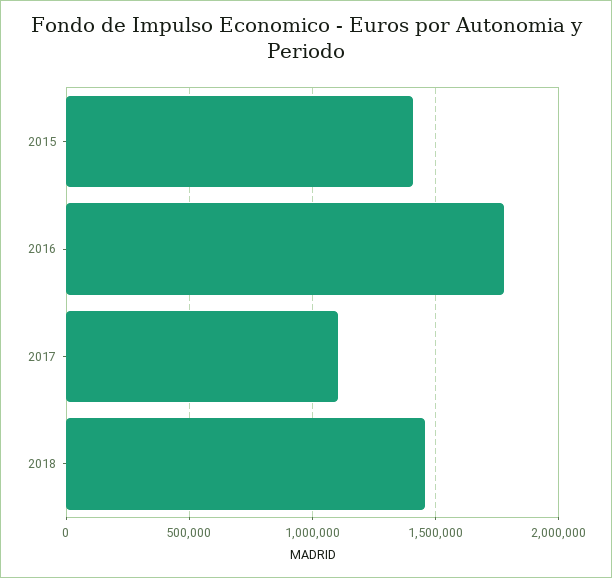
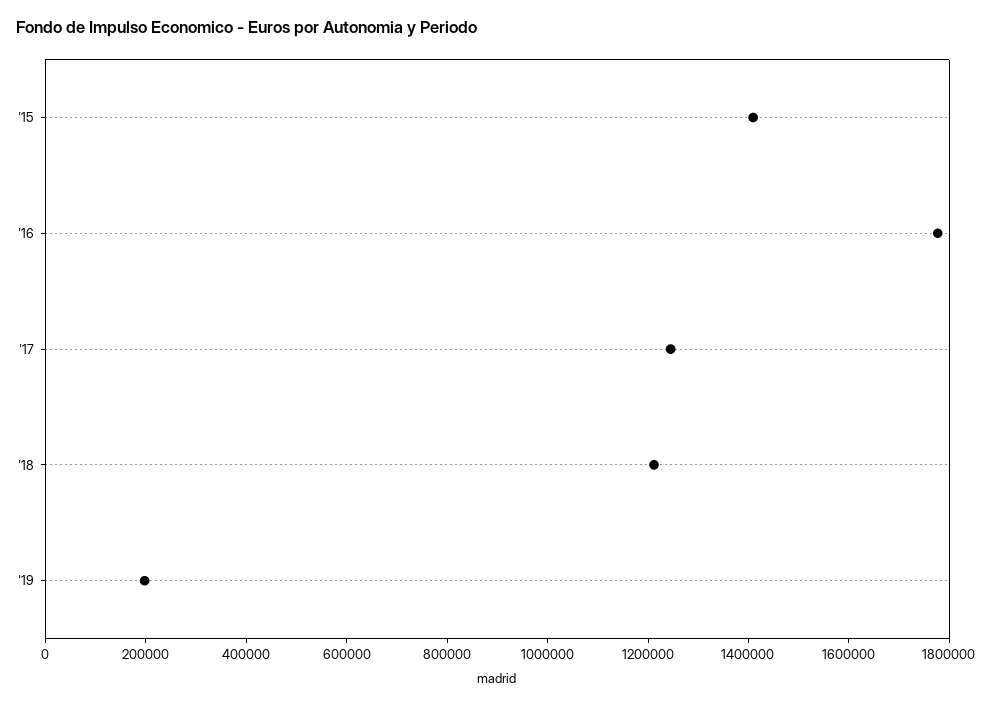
2017: 1100000 -> 1250000
2018: 1450000 -> 1200000
'19: none -> 200000

